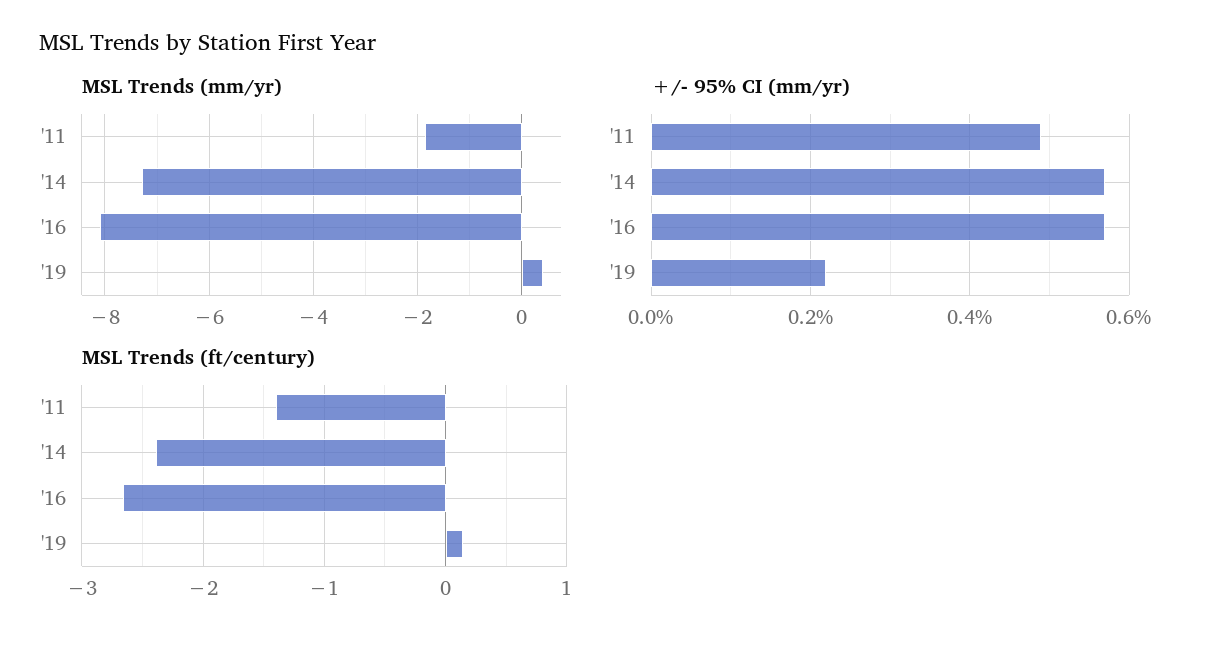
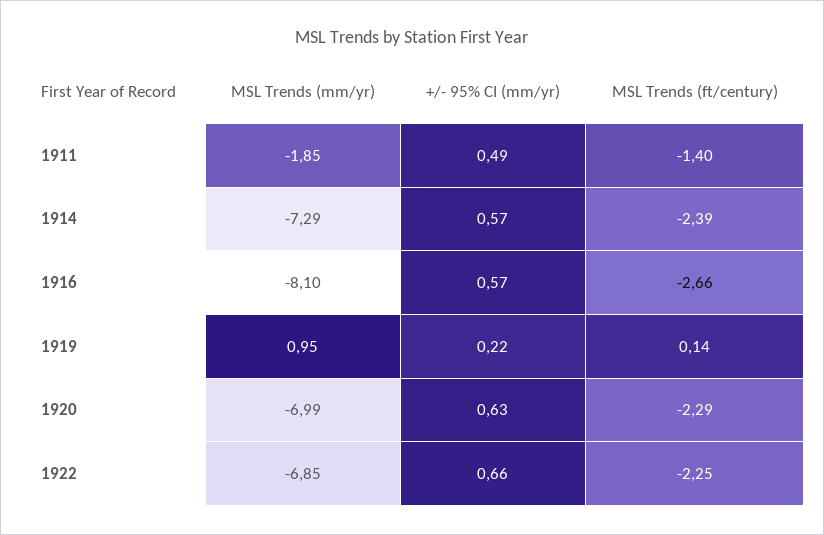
MSL Trends (mm/yr), '19: 0.4 -> 0.95
MSL Trends (mm/yr), 1920: none -> -6.99
+/- 95% CI (mm/yr), 1920: none -> 0.63
MSL Trends (ft/century), 1920: none -> -2.29
MSL Trends (mm/yr), 1922: none -> -6.85
+/- 95% CI (mm/yr), 1922: none -> 0.66
MSL Trends (ft/century), 1922: none -> -2.25

